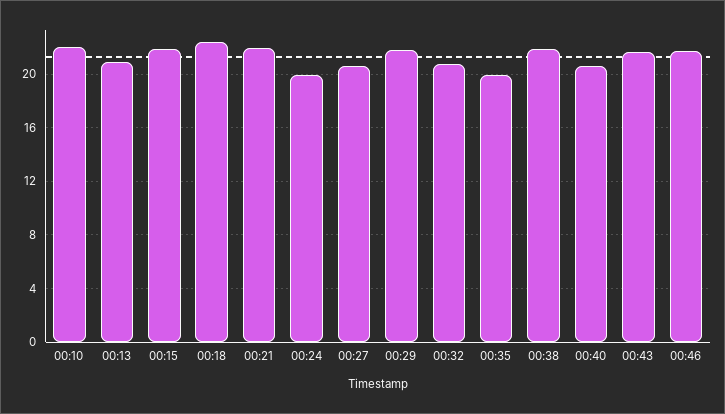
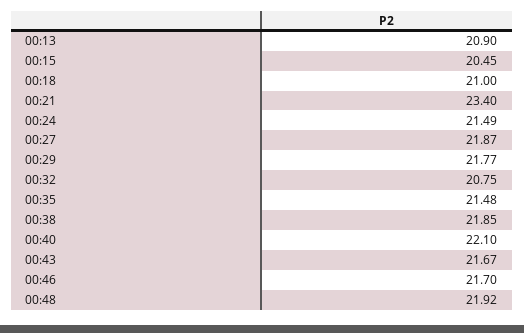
00:10: 22 -> none
00:15: 22 -> 20.45
00:18: 22.5 -> 21
00:21: 22 -> 23.4
00:24: 20 -> 21.49
00:27: 20.5 -> 21.87
00:35: 20 -> 21.48
00:40: 20.5 -> 22.1
00:48: none -> 21.92

